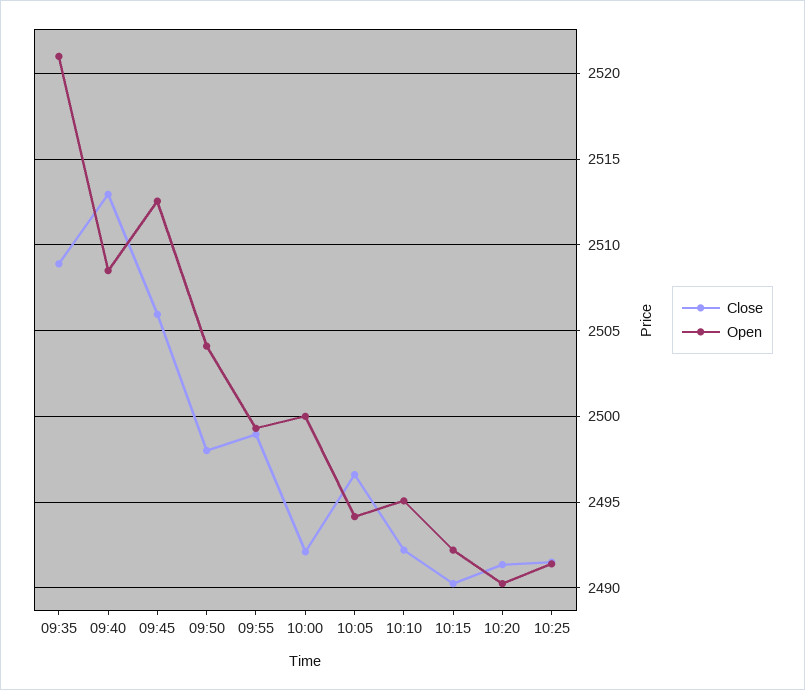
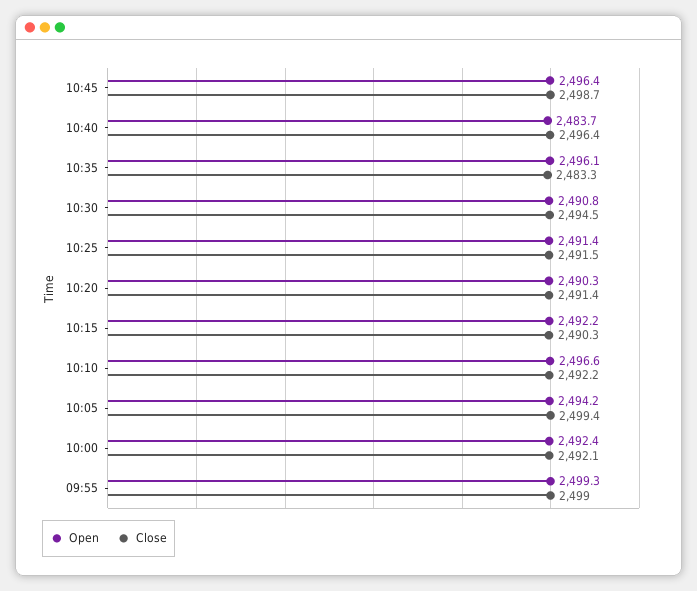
Close, 09:35: 2509 -> none
Open, 09:35: 2521 -> none
Close, 09:40: 2513 -> none
Open, 09:40: 2508.5 -> none
Close, 09:45: 2506 -> none
Open, 09:45: 2512.5 -> none
Close, 09:50: 2498 -> none
Open, 09:50: 2504 -> none
Open, 10:00: 2500 -> 2492.4
Close, 10:05: 2496.5 -> 2499.4
Open, 10:10: 2495 -> 2496.6
Open, 10:45: none -> 2496.4
Close, 10:45: none -> 2498.7
Open, 10:40: none -> 2483.7
Close, 10:40: none -> 2496.4
Open, 10:35: none -> 2496.1
Close, 10:35: none -> 2483.3
Open, 10:30: none -> 2490.8
Close, 10:30: none -> 2494.5

